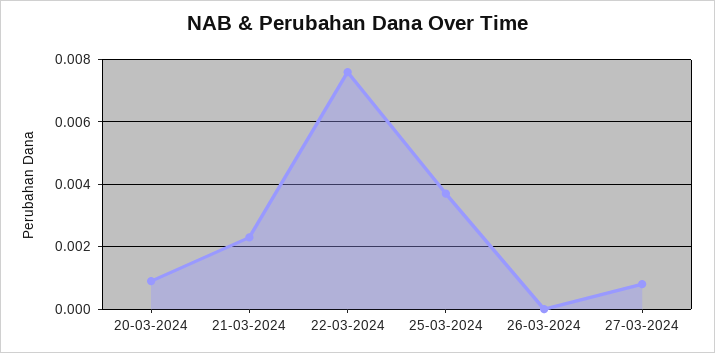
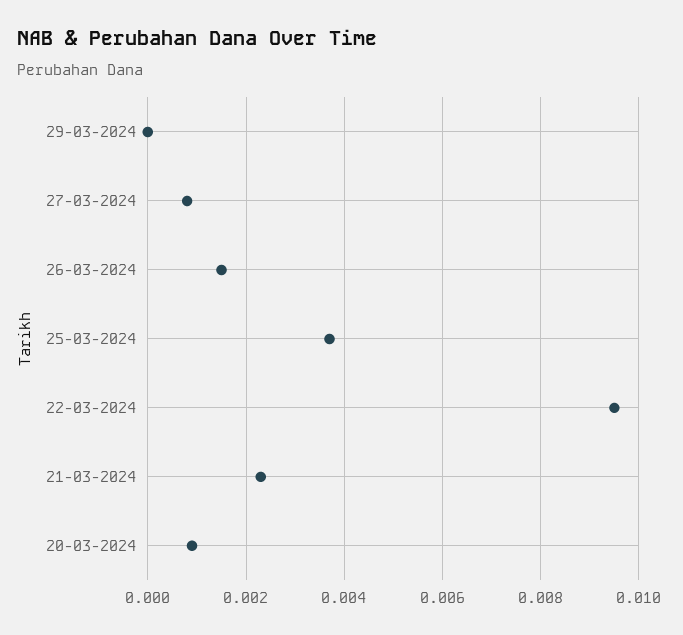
22-03-2024: 0.0075 -> 0.0095
26-03-2024: 0 -> 0.0015
29-03-2024: none -> 0

